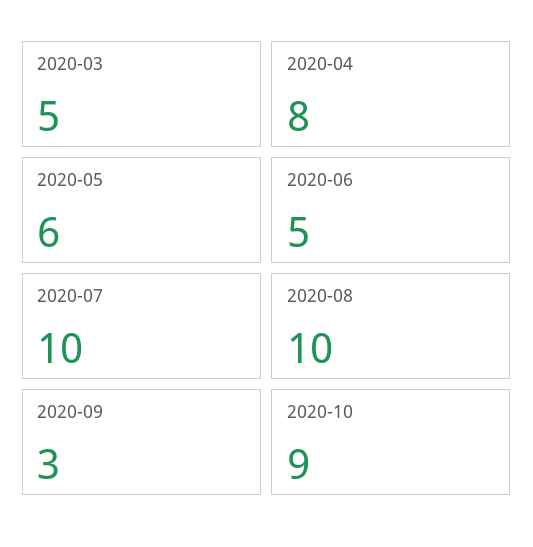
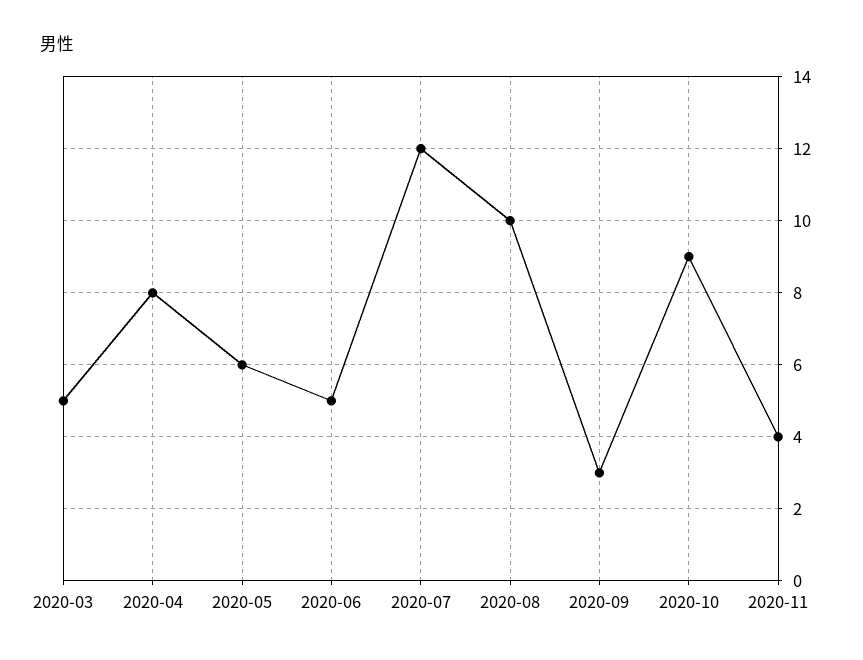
2020-07: 10 -> 12
2020-11: none -> 4

